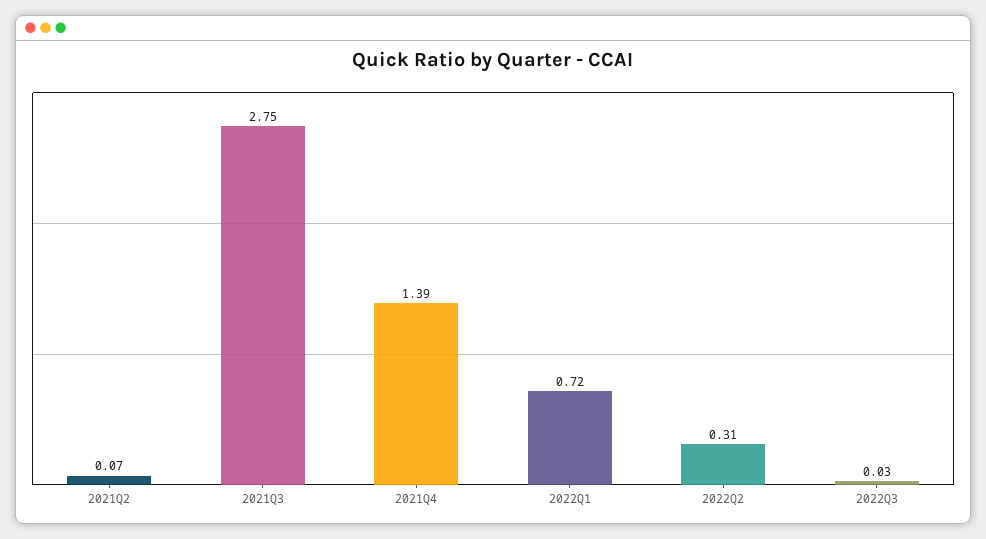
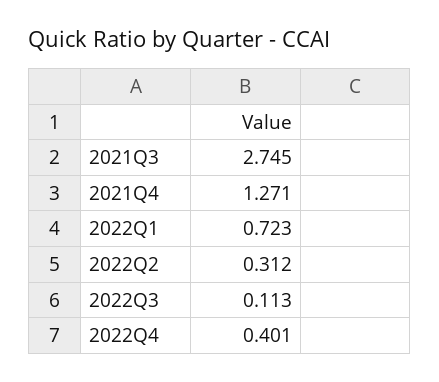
2021Q2: 0.07 -> none
2021Q4: 1.39 -> 1.271
2022Q3: 0.03 -> 0.113
2022Q4: none -> 0.401

